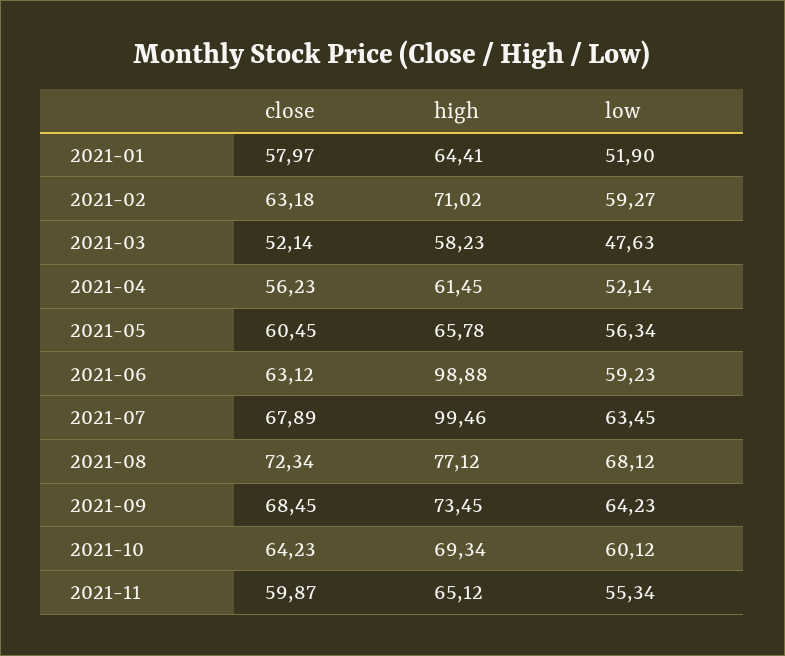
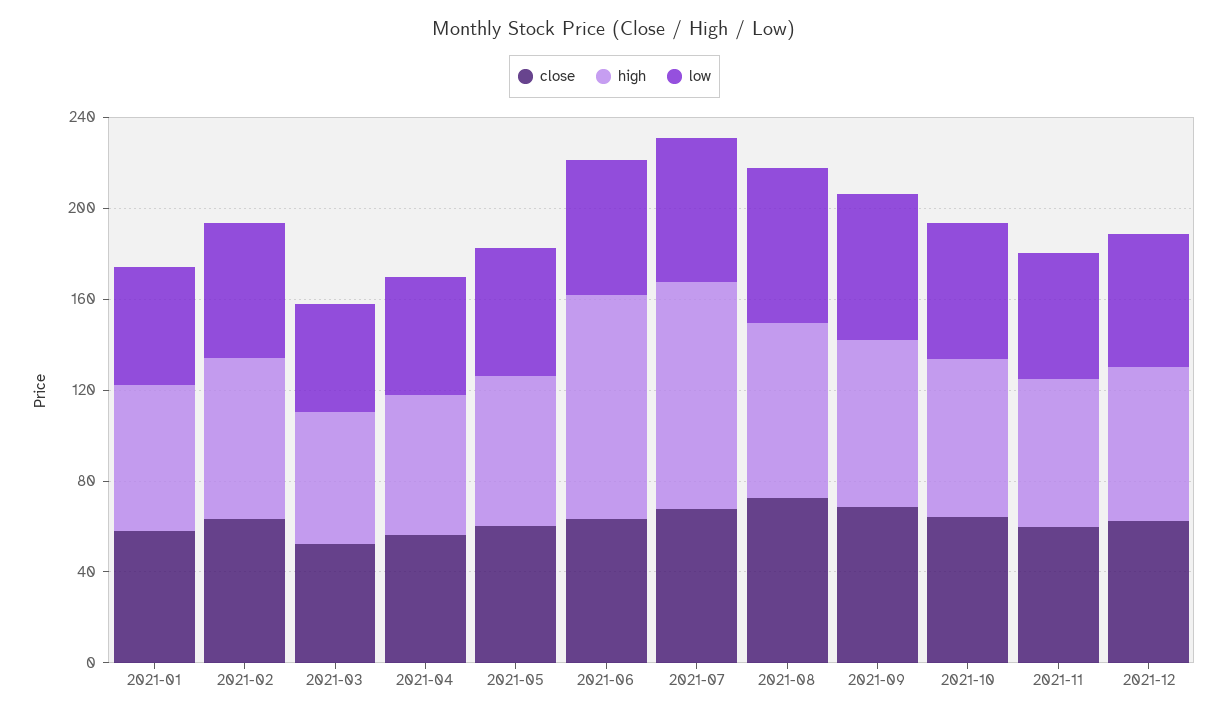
close, 2021-12: none -> 60
high, 2021-12: none -> 70
low, 2021-12: none -> 60

